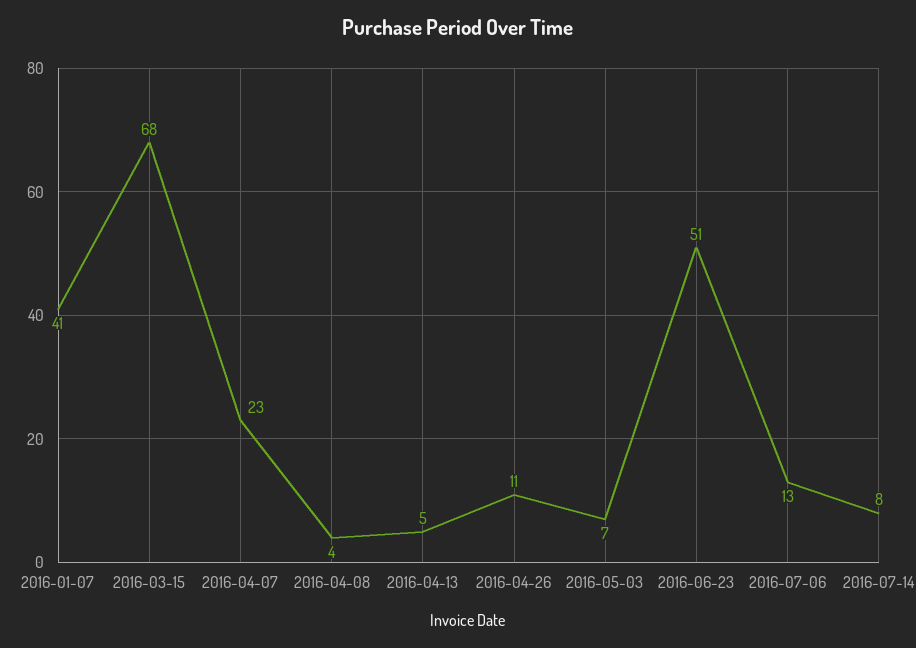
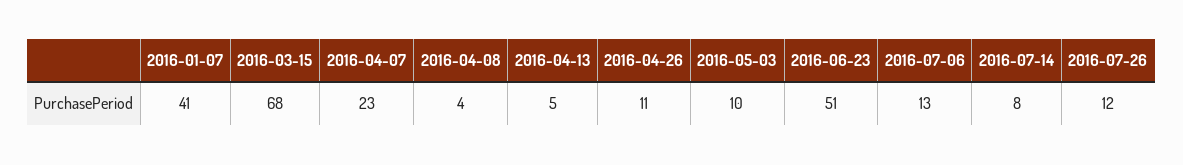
2016-05-03: 7 -> 10
2016-07-26: none -> 12

